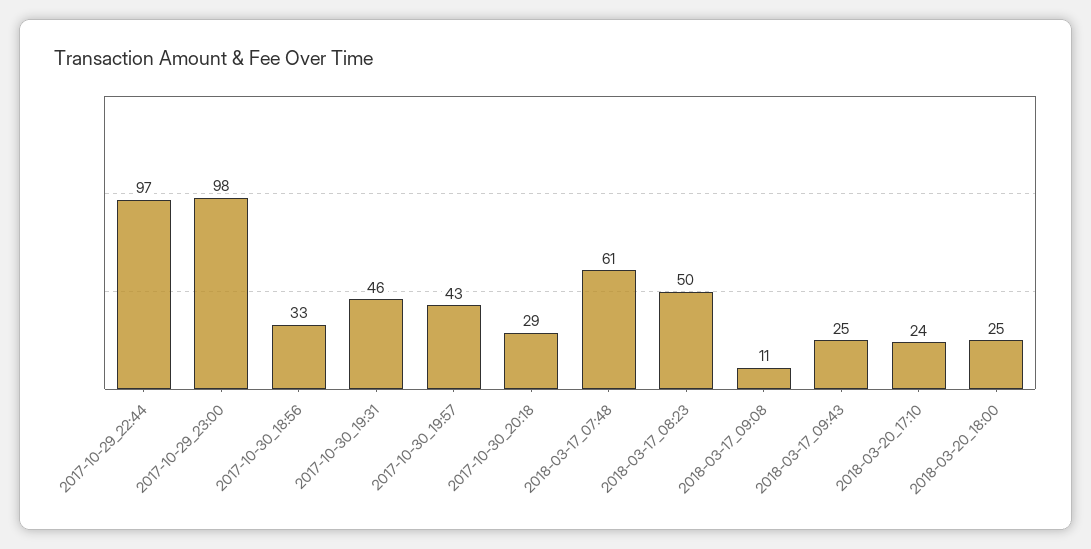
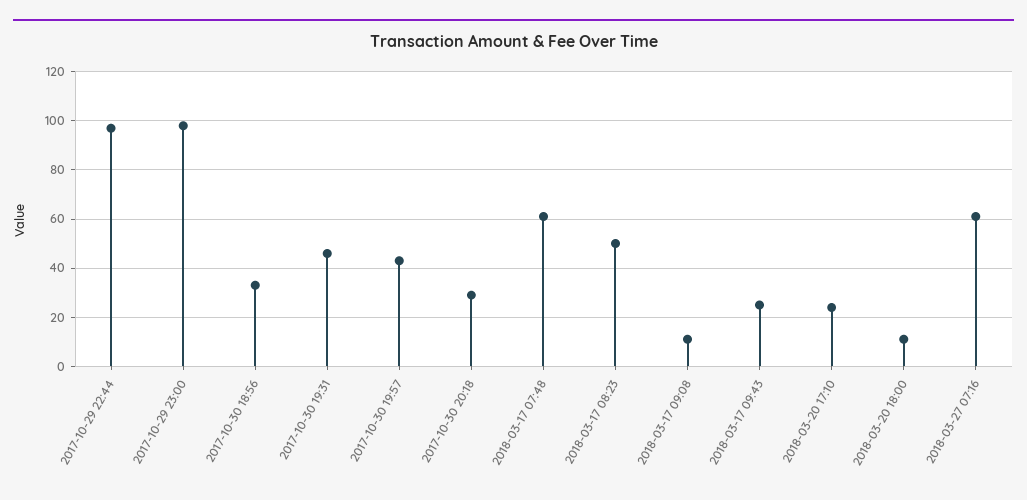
2018-03-20_18:00: 25 -> 10
2018-03-27 07:16: none -> 60

